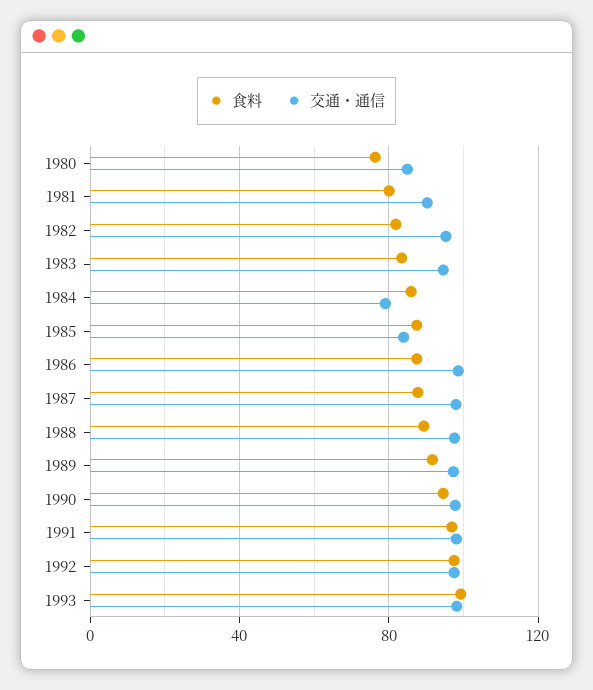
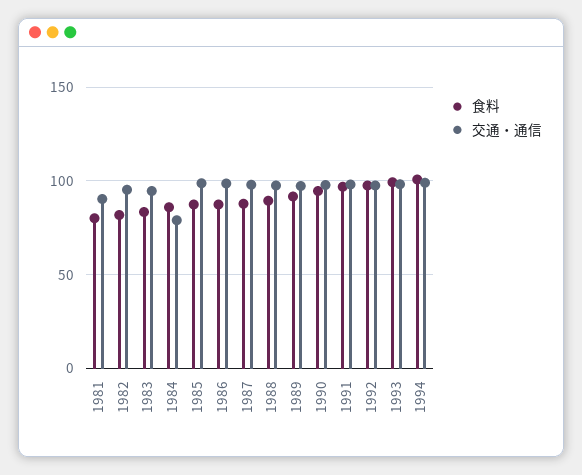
食料, 1980: 75 -> none
交通・通信, 1980: 85 -> none
交通・通信, 1985: 85 -> 100
食料, 1994: none -> 100
交通・通信, 1994: none -> 100

